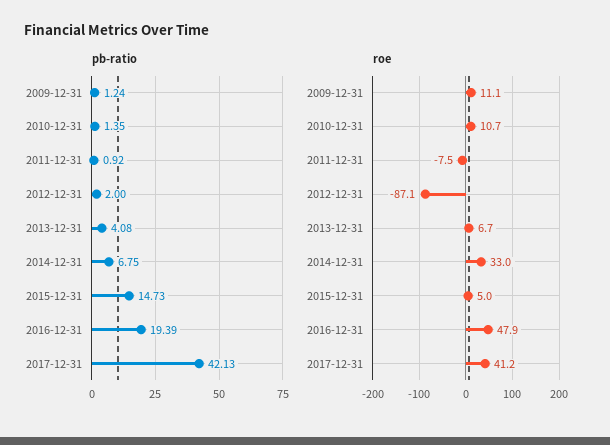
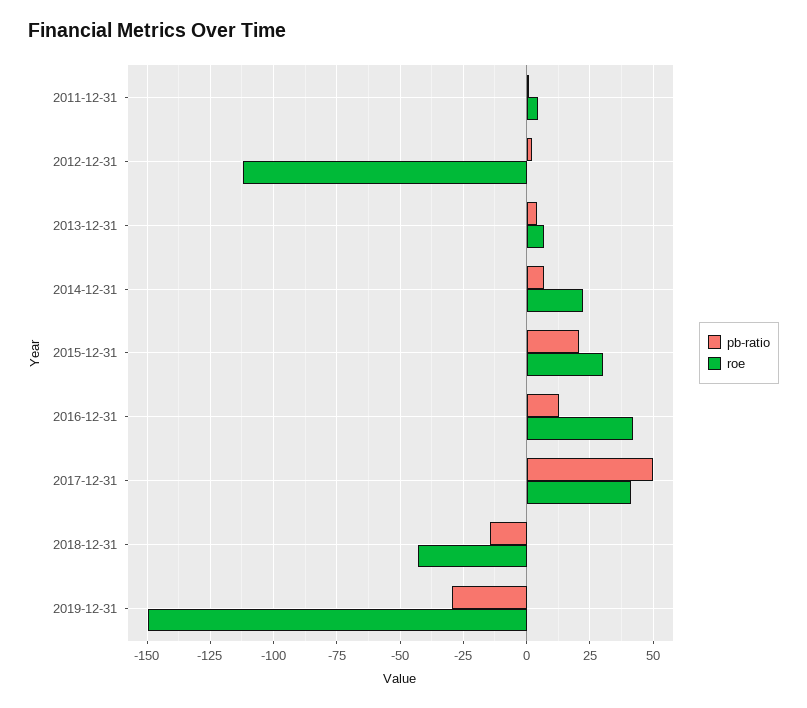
pb-ratio, 2009-12-31: 1.24 -> none
pb-ratio, 2010-12-31: 1.35 -> none
pb-ratio, 2015-12-31: 14.73 -> 20
pb-ratio, 2016-12-31: 19.39 -> 12.5
pb-ratio, 2017-12-31: 42.13 -> 50
roe, 2009-12-31: 11.1 -> none
roe, 2010-12-31: 10.7 -> none
roe, 2011-12-31: -7.5 -> 5
roe, 2012-12-31: -87.1 -> -112.5
roe, 2014-12-31: 33 -> 22.5
roe, 2015-12-31: 5 -> 30
roe, 2016-12-31: 47.9 -> 42.5
pb-ratio, 2018-12-31: none -> -15
roe, 2018-12-31: none -> -42.5
pb-ratio, 2019-12-31: none -> -30
roe, 2019-12-31: none -> -150

